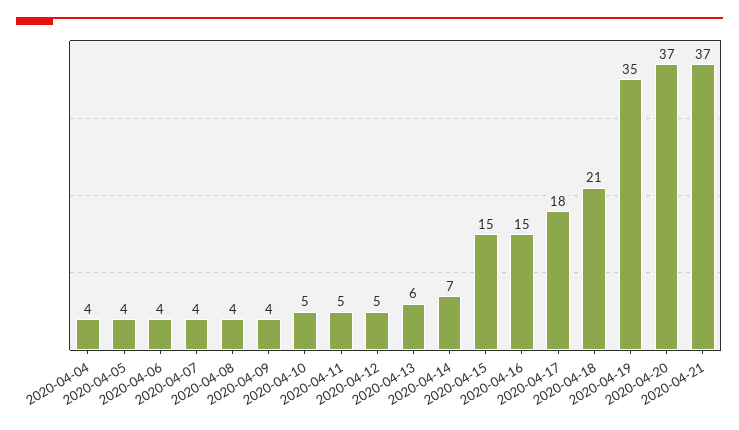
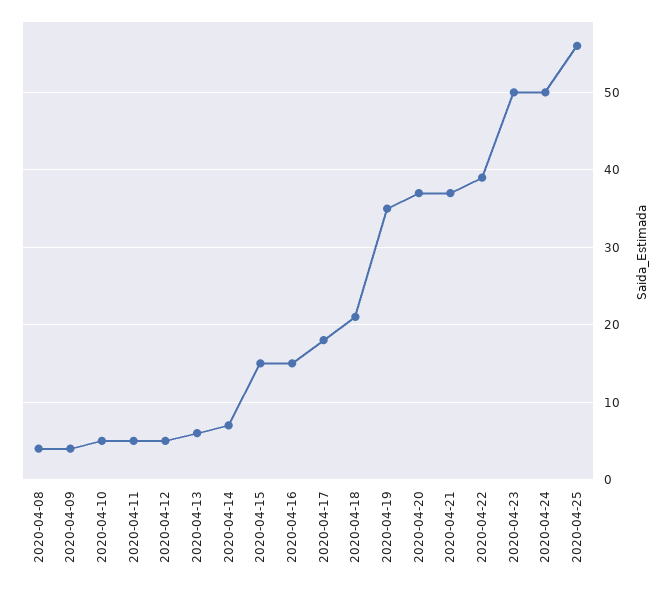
2020-04-04: 4 -> none
2020-04-05: 4 -> none
2020-04-06: 4 -> none
2020-04-07: 4 -> none
2020-04-22: none -> 39
2020-04-23: none -> 50
2020-04-24: none -> 50
2020-04-25: none -> 56

